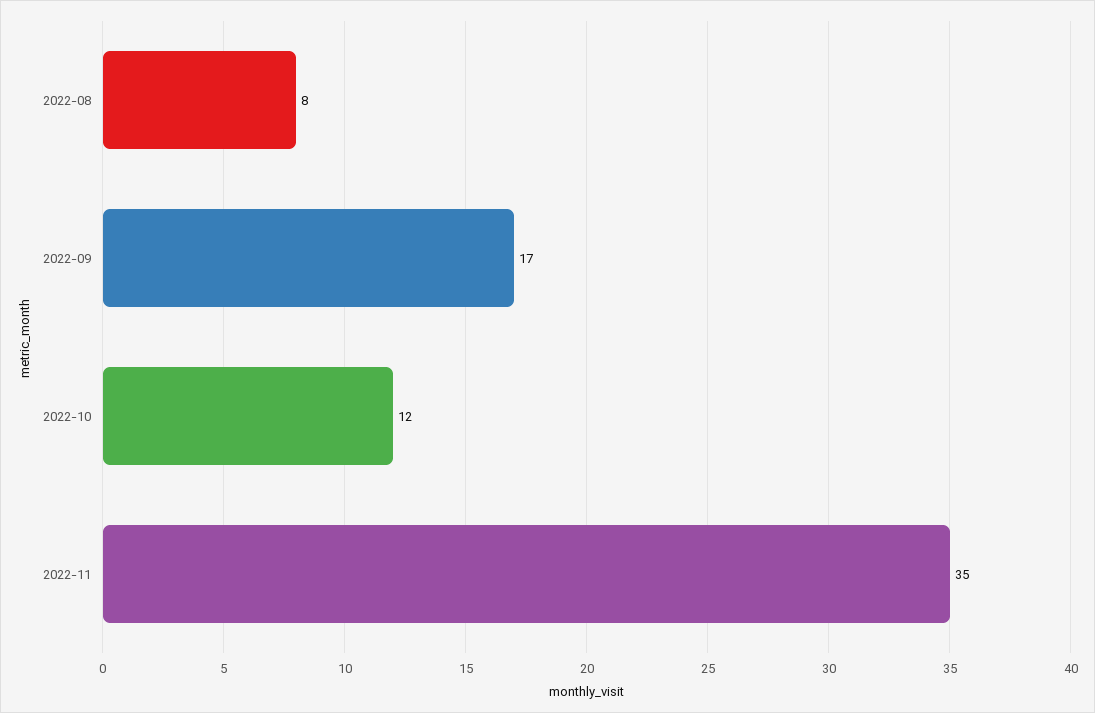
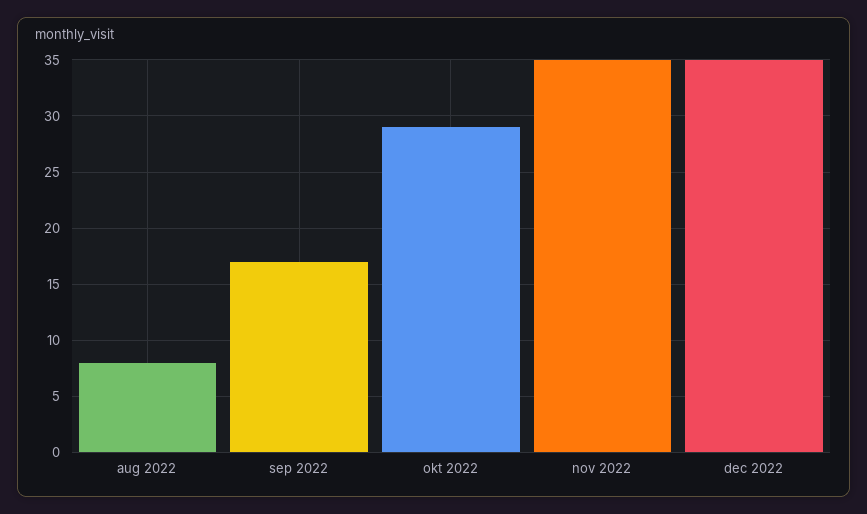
2022-10: 12 -> 29
dec 2022: none -> 35

